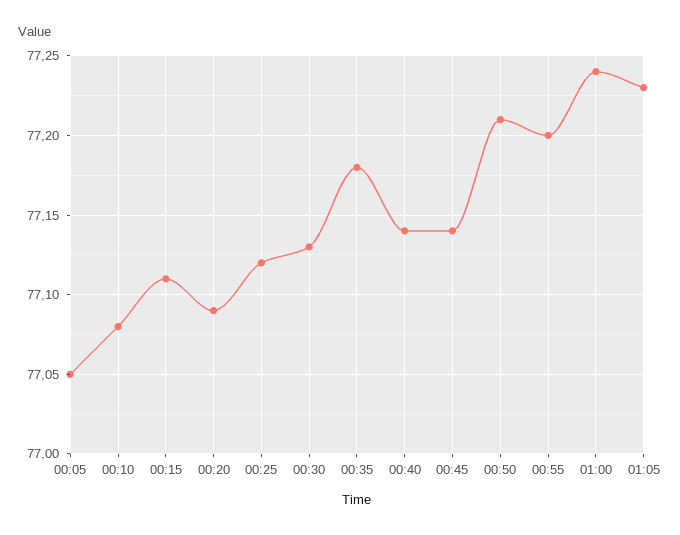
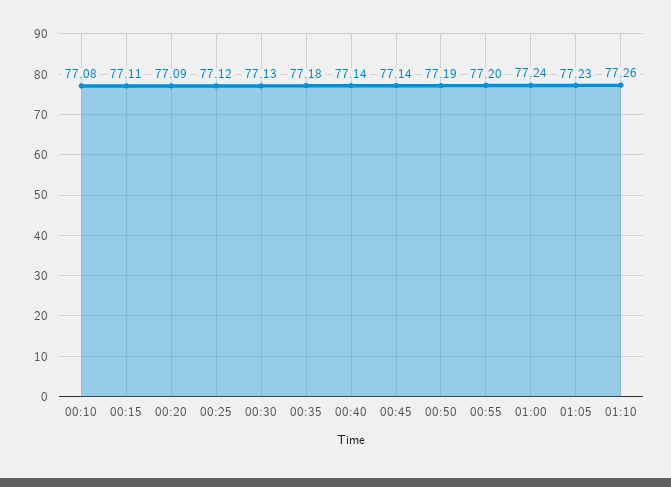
00:05: 77.05 -> none
00:50: 77.21 -> 77.19
01:10: none -> 77.26

